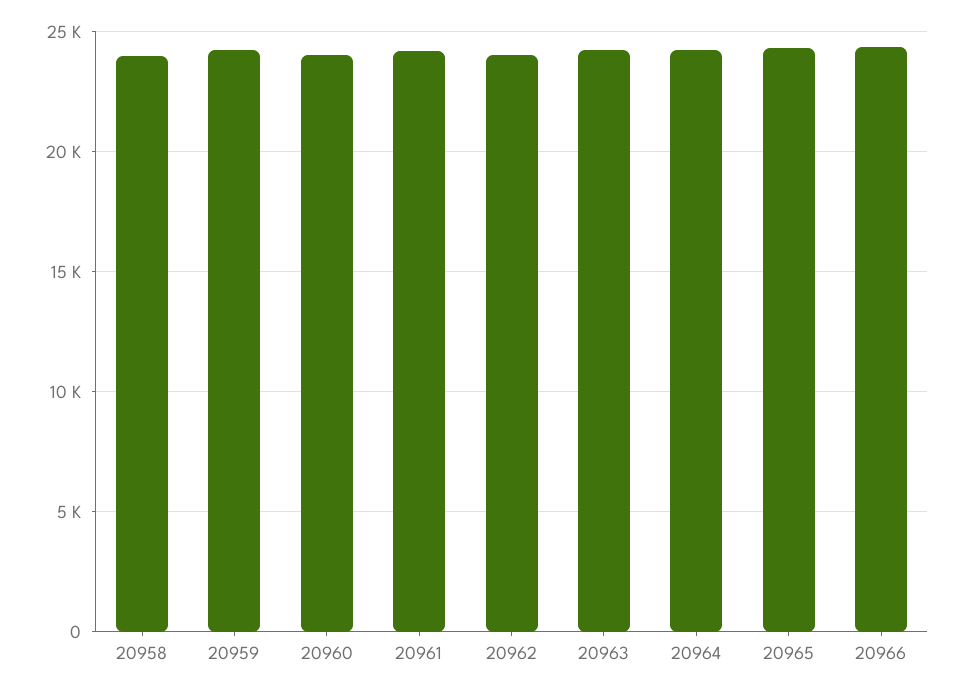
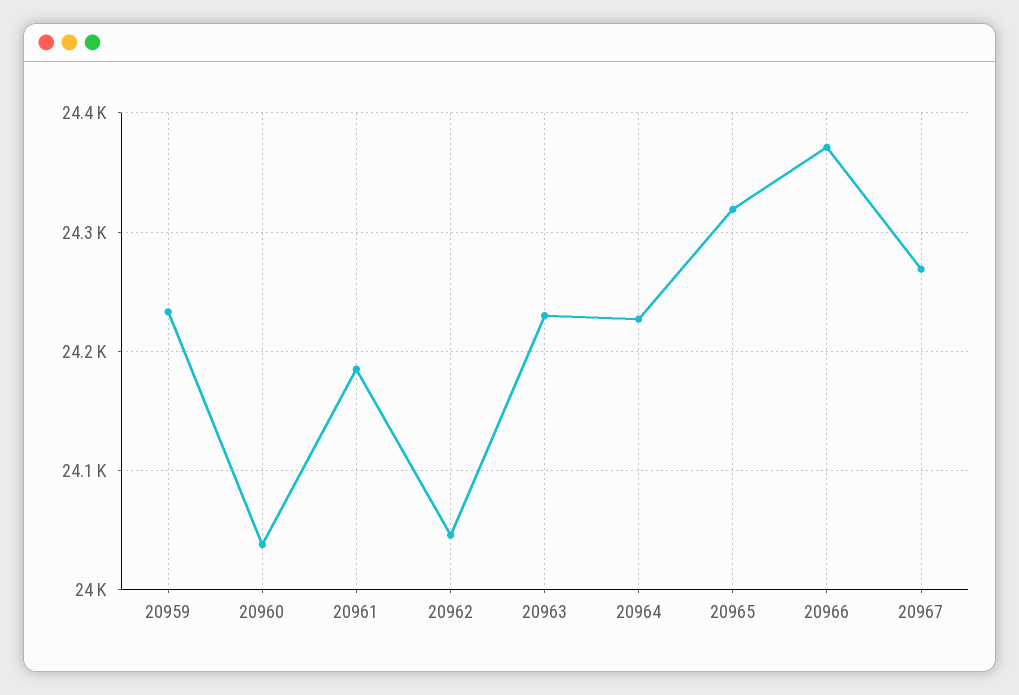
20958: 24000 -> none
20967: none -> 24270

